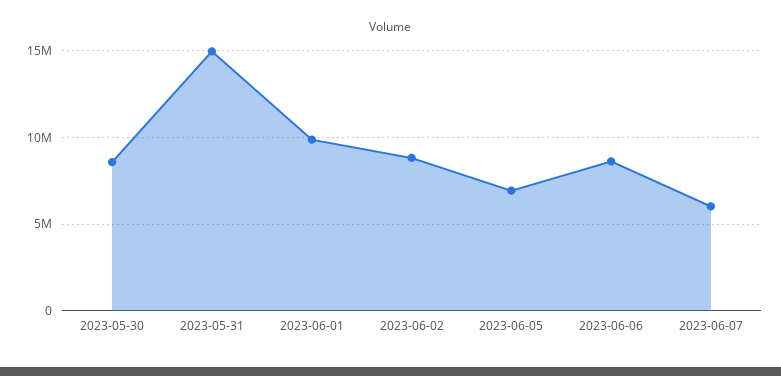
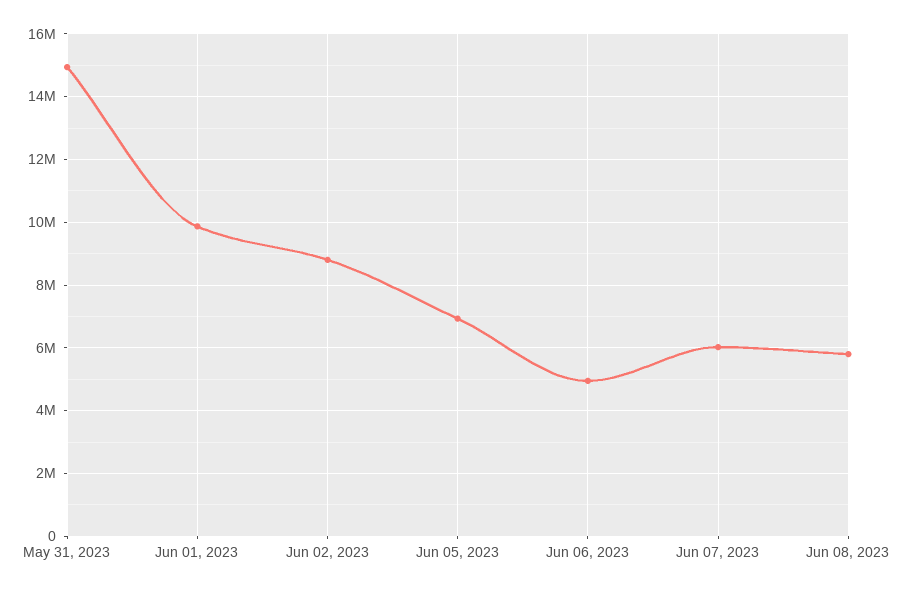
2023-05-30: 8500000 -> none
2023-06-06: 8500000 -> 5000000
Jun 08, 2023: none -> 5800000

